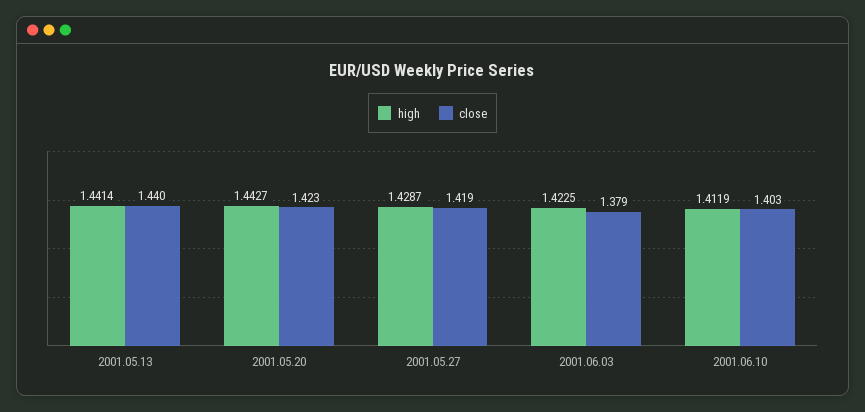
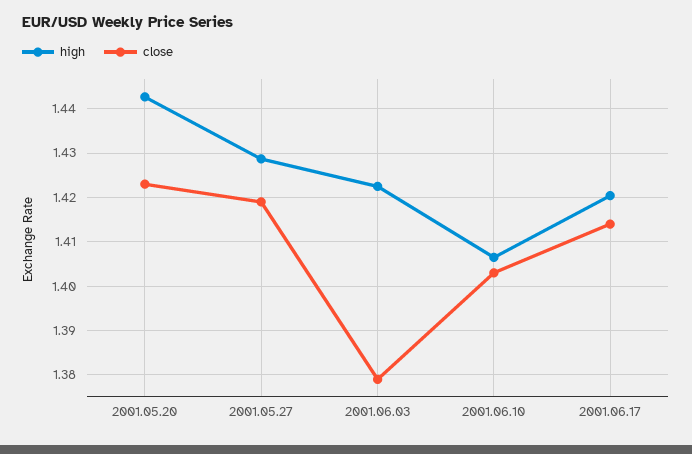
high, 2001.05.13: 1.4414 -> none
close, 2001.05.13: 1.44 -> none
high, 2001.06.10: 1.4119 -> 1.406
high, 2001.06.17: none -> 1.42
close, 2001.06.17: none -> 1.414

